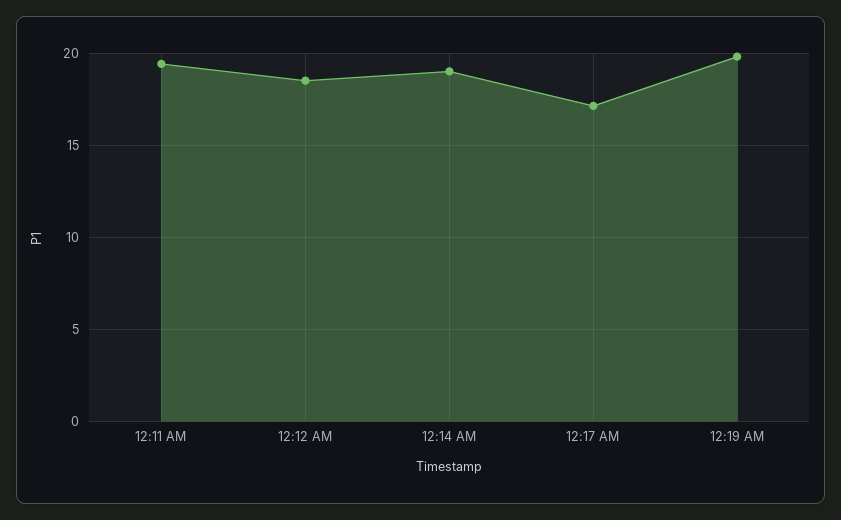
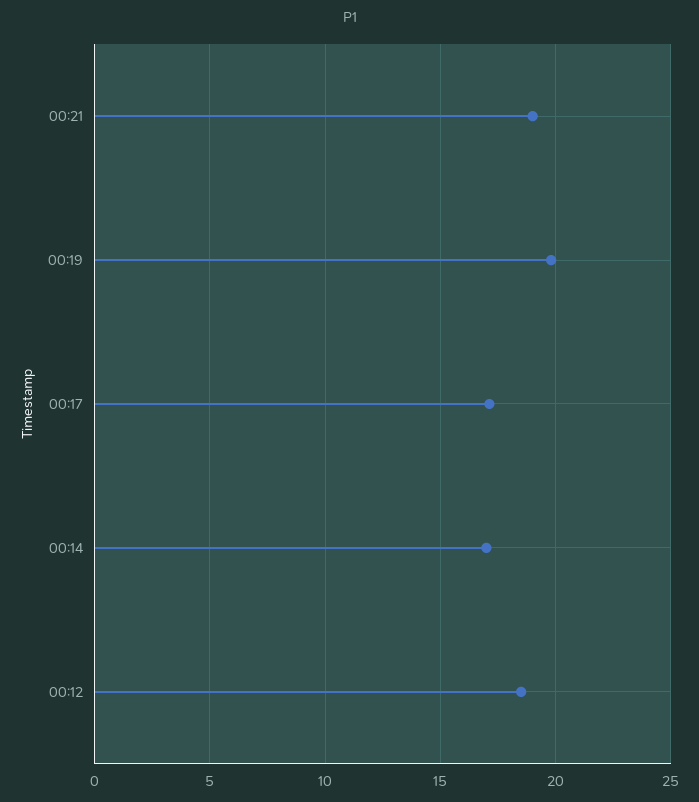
12:11 AM: 19.5 -> none
12:14 AM: 19 -> 17
00:21: none -> 19

